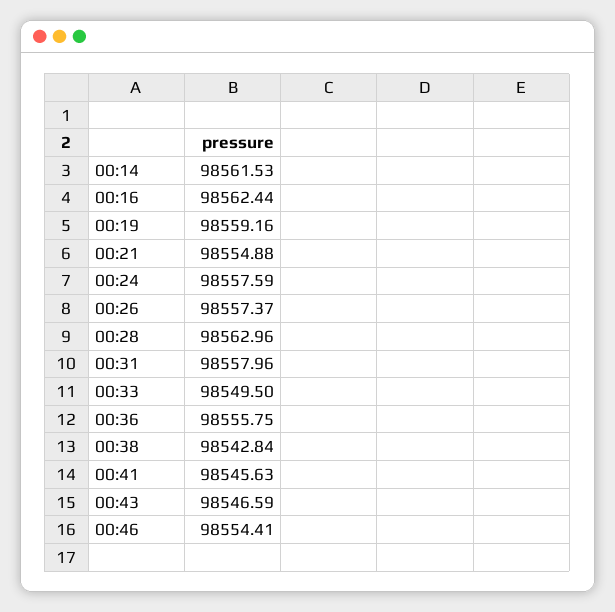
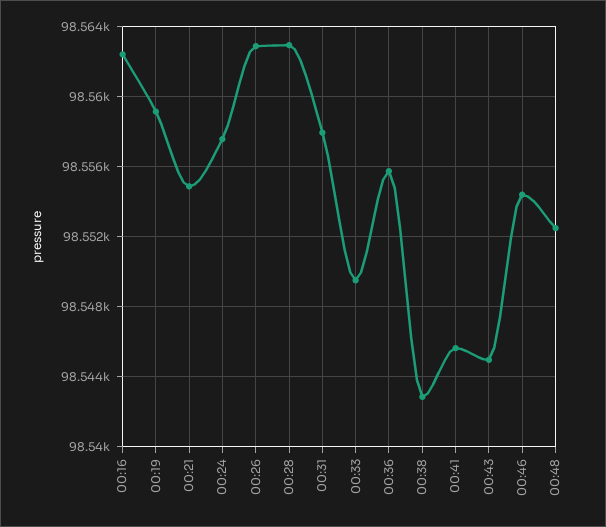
00:14: 98561.53 -> none
00:26: 98557.37 -> 98563
00:43: 98546.59 -> 98545
00:48: none -> 98552.5

